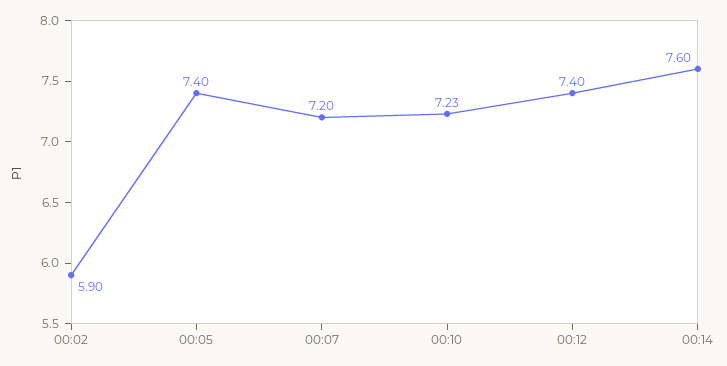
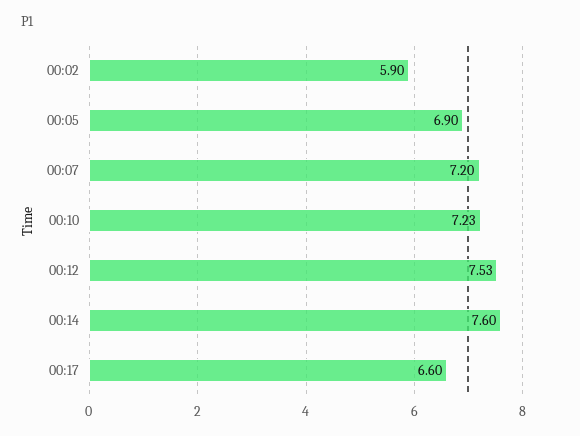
00:05: 7.4 -> 6.9
00:12: 7.4 -> 7.53
00:17: none -> 6.6

